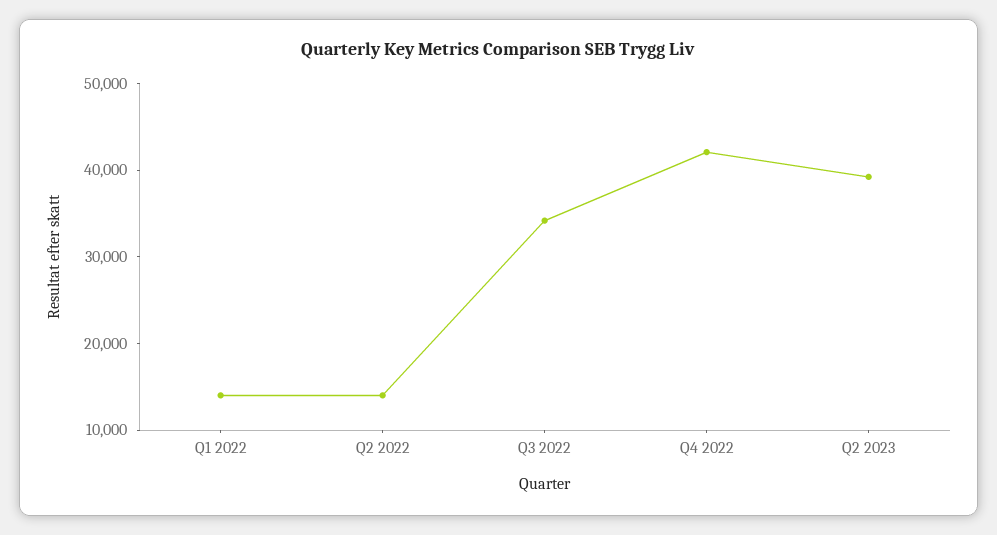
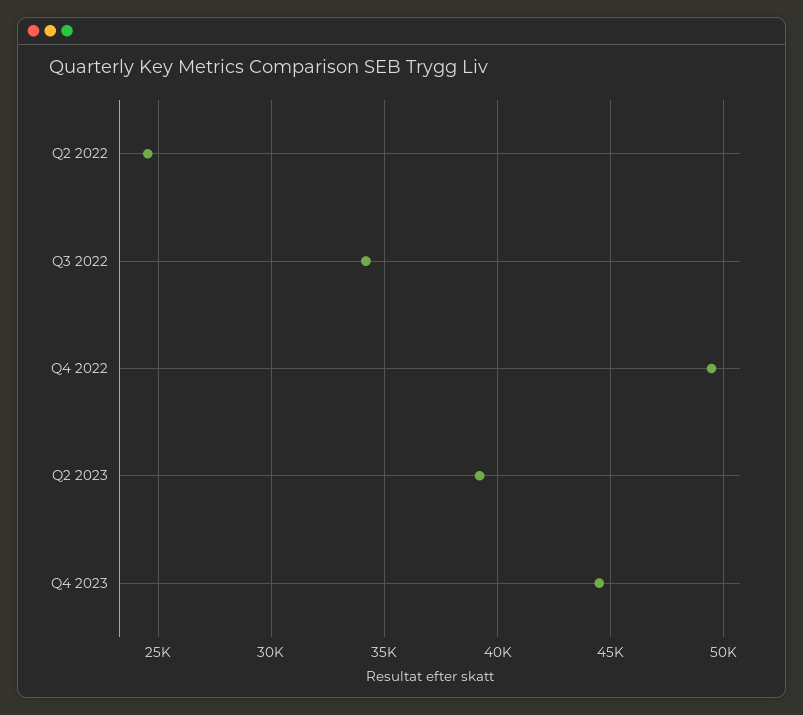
Q1 2022: 14000 -> none
Q2 2022: 14000 -> 24500
Q4 2022: 42000 -> 49500
Q4 2023: none -> 44500

